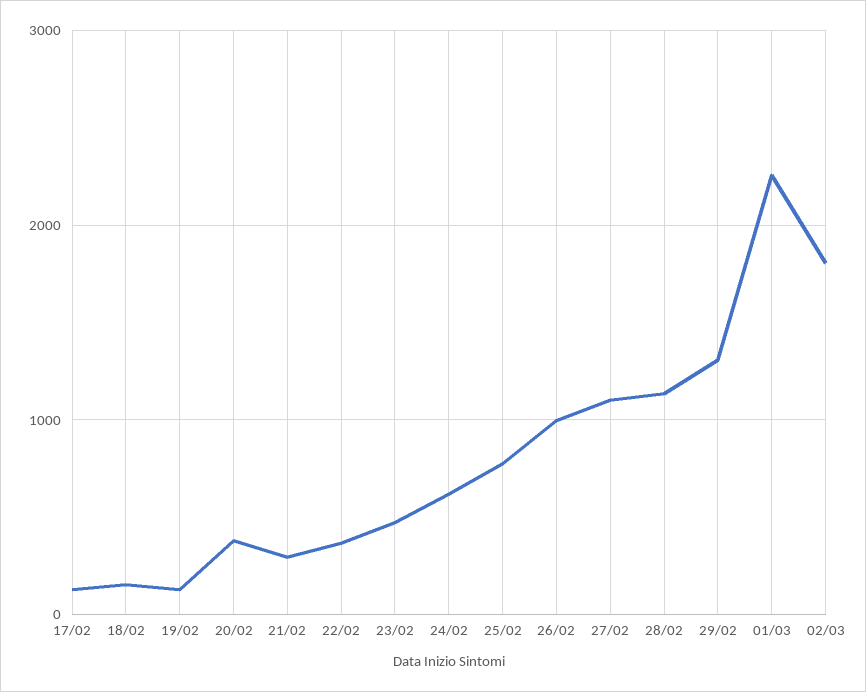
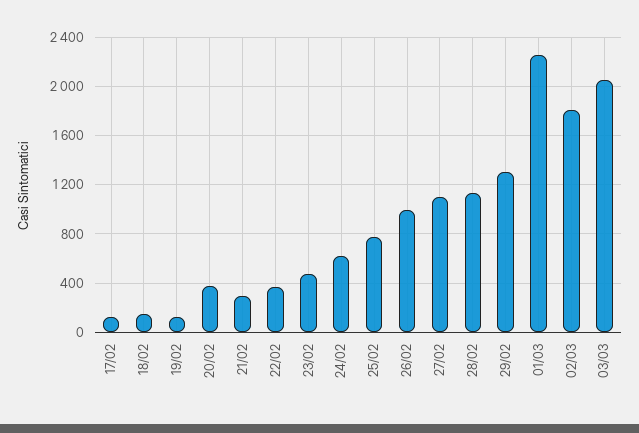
03/03: none -> 2050

